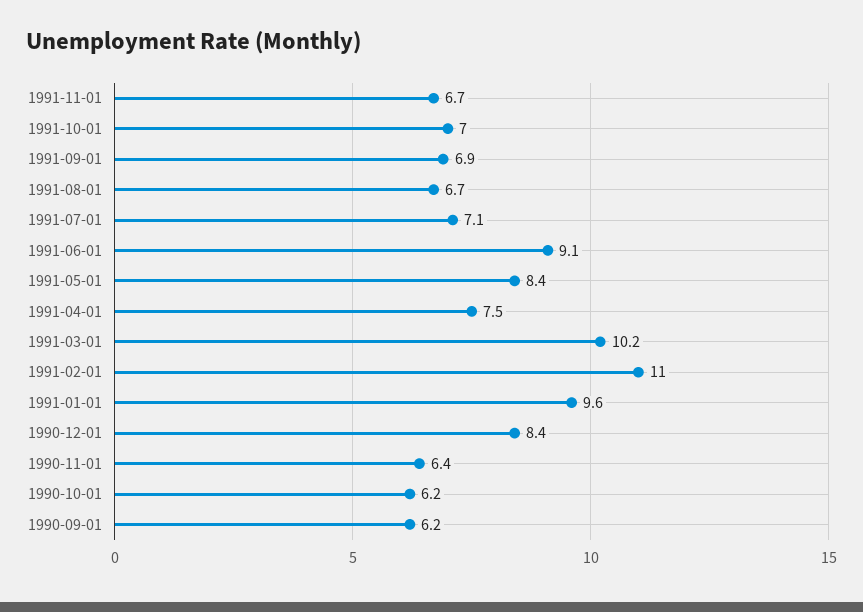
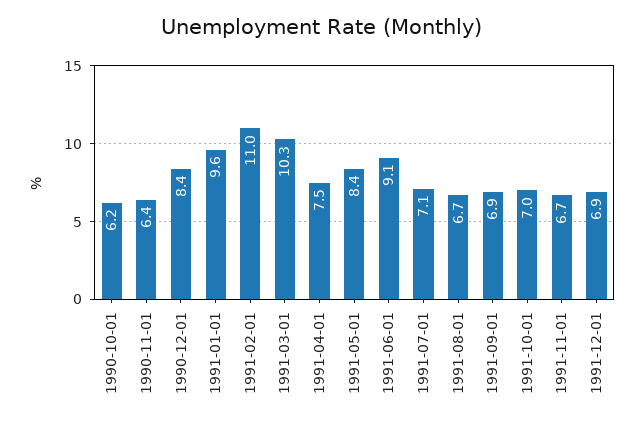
1991-03-01: 10.2 -> 10.3
1990-09-01: 6.2 -> none
1991-12-01: none -> 6.9

